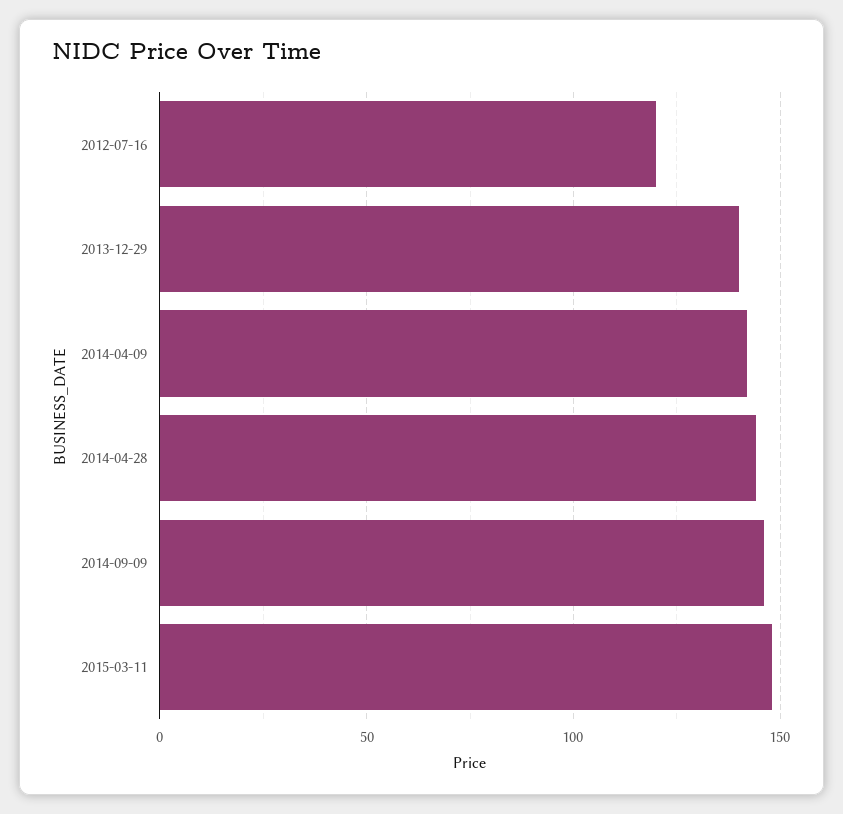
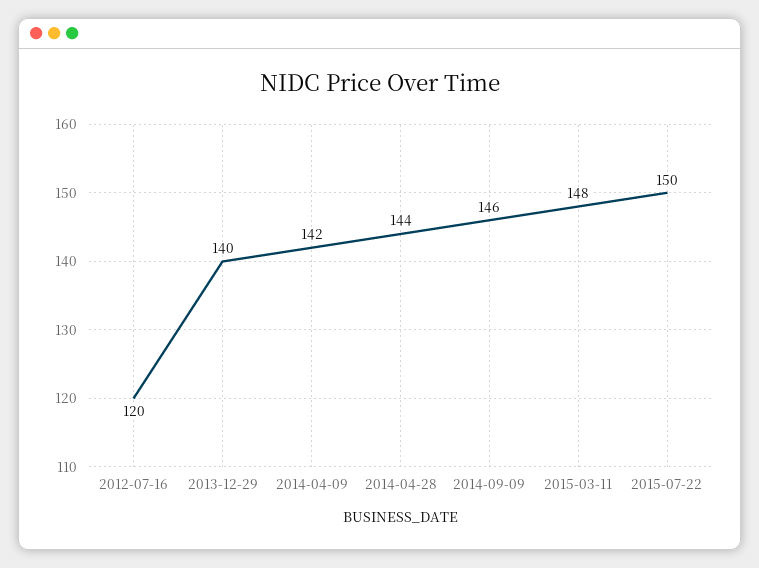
2015-07-22: none -> 150

